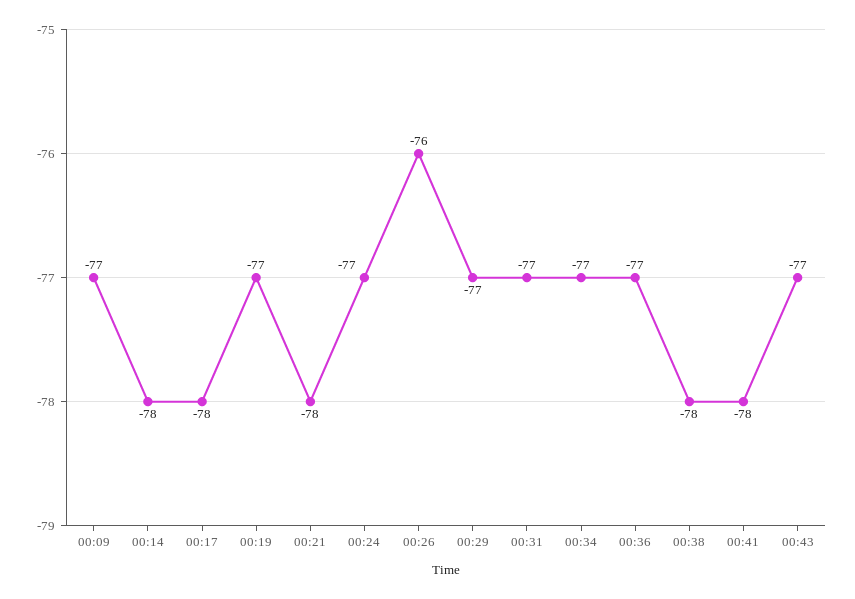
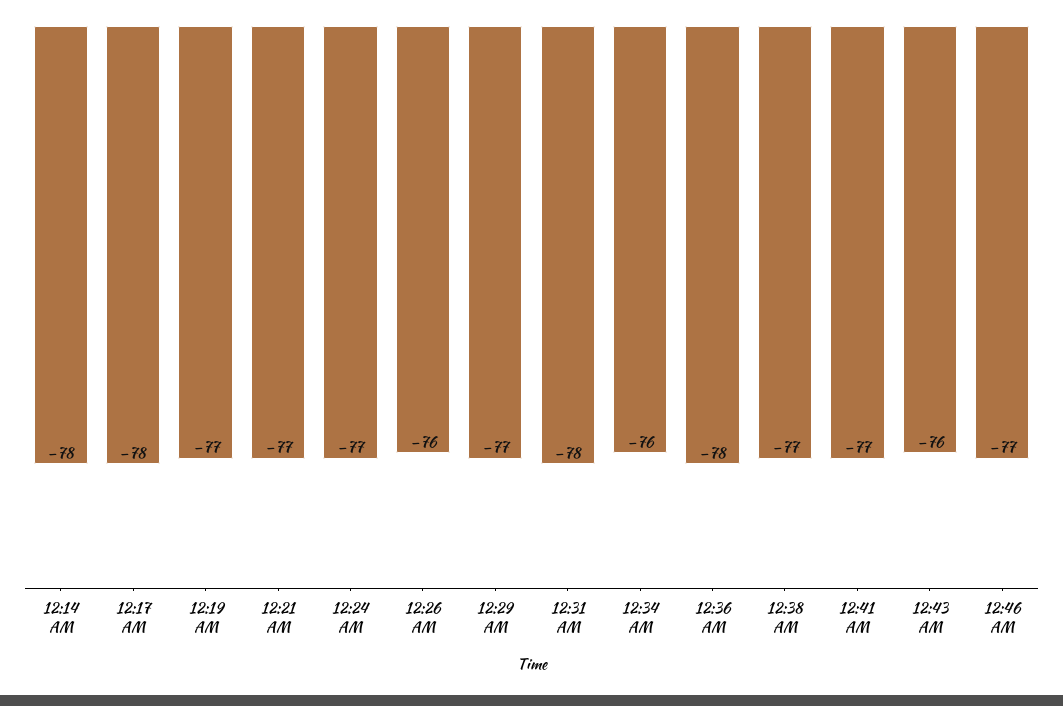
00:09: -77 -> none
00:21: -78 -> -77
00:31: -77 -> -78
00:34: -77 -> -76
00:36: -77 -> -78
00:38: -78 -> -77
00:41: -78 -> -77
00:43: -77 -> -76
12:46 AM: none -> -77

